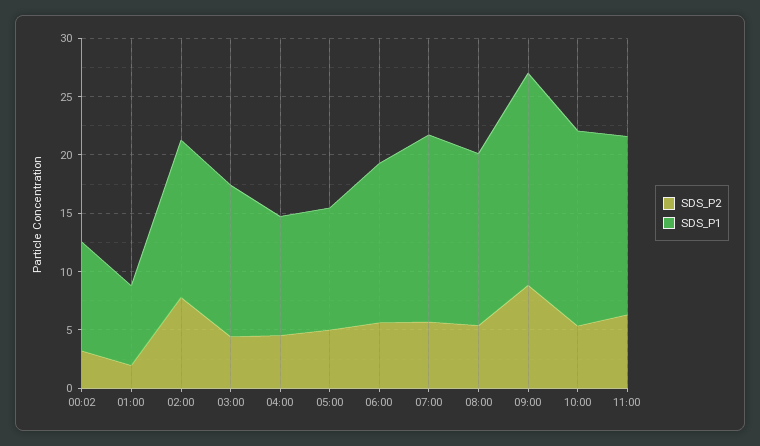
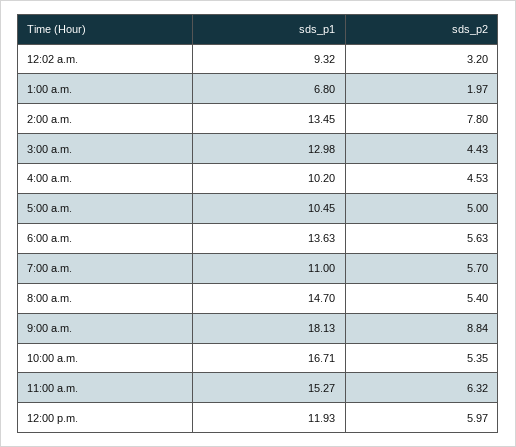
SDS_P1, 07:00: 16 -> 11
SDS_P1, 12:00 p.m.: none -> 11.93
SDS_P2, 12:00 p.m.: none -> 5.97

